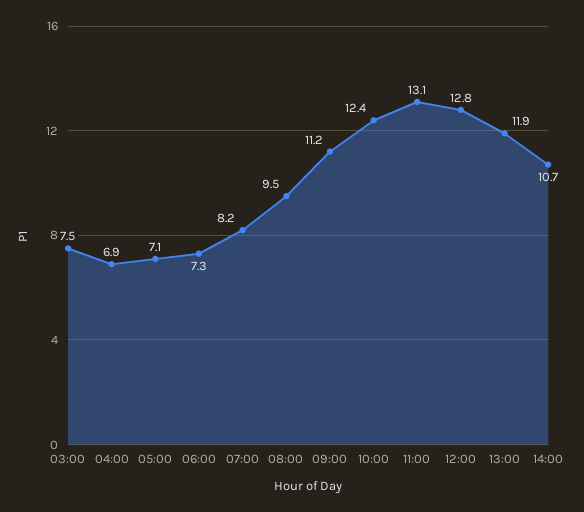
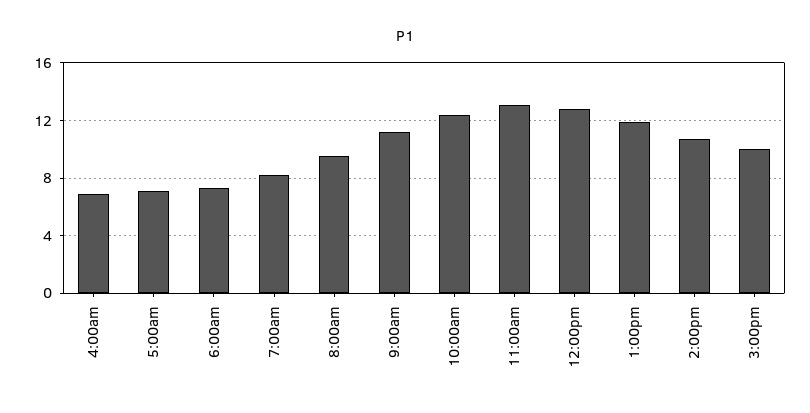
03:00: 7.5 -> none
3:00pm: none -> 10

